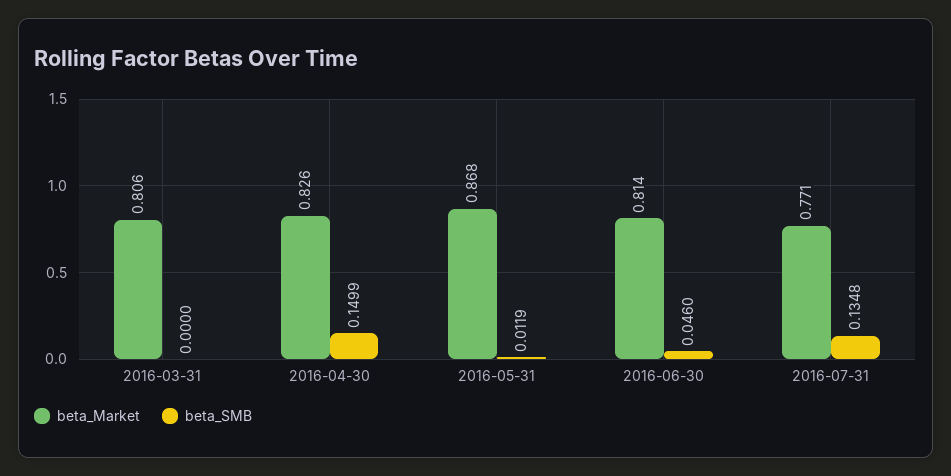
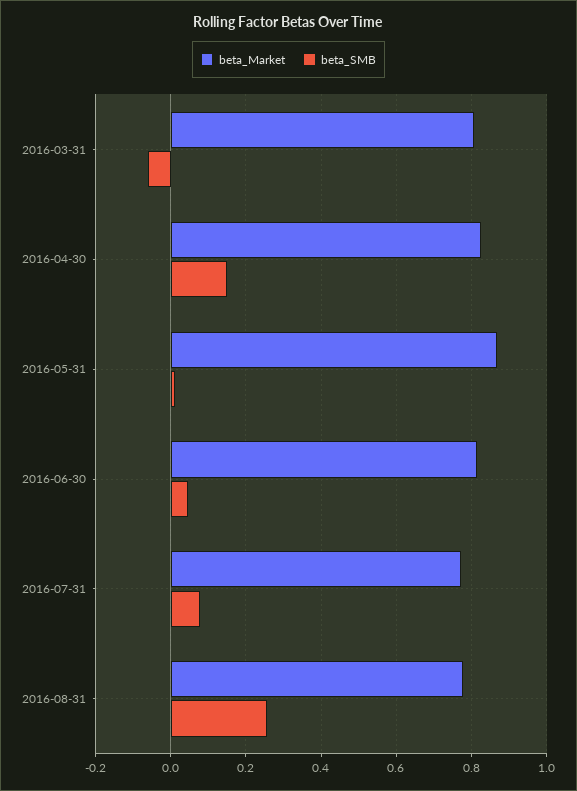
beta_SMB, 2016-03-31: 0 -> -0.06
beta_SMB, 2016-07-31: 0.1348 -> 0.08
beta_Market, 2016-08-31: none -> 0.78
beta_SMB, 2016-08-31: none -> 0.26

